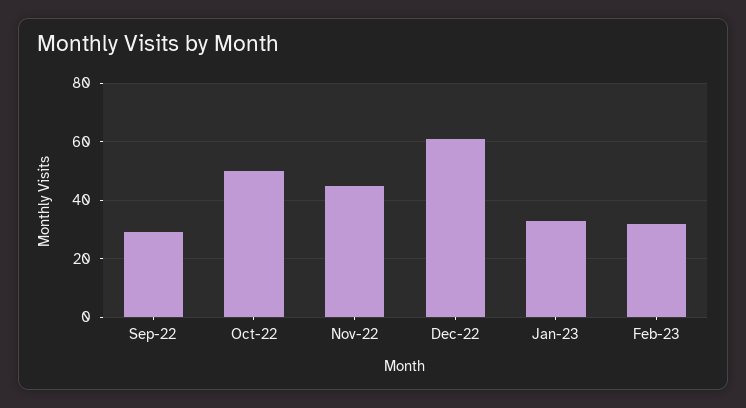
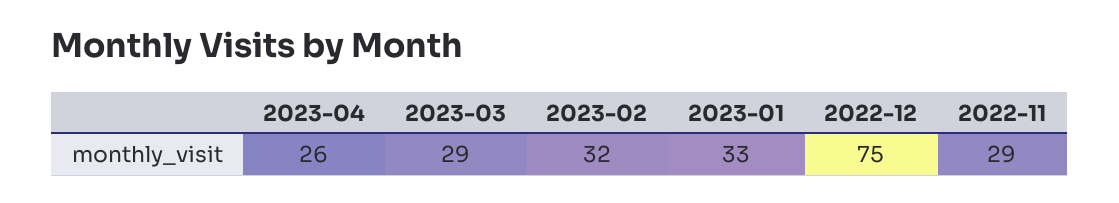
Sep-22: 30 -> none
Oct-22: 50 -> none
Nov-22: 45 -> 29
Dec-22: 60 -> 75
2023-04: none -> 26
2023-03: none -> 29

